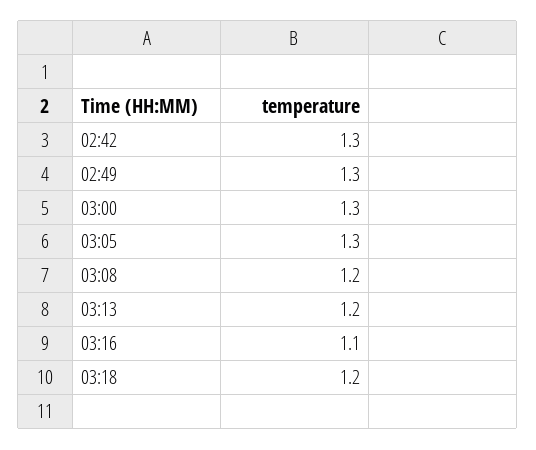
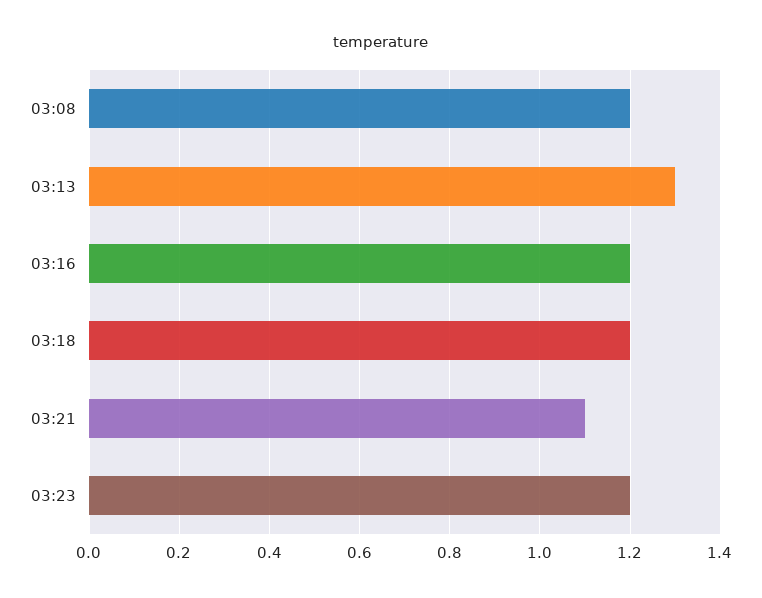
02:42: 1.3 -> none
02:49: 1.3 -> none
03:00: 1.3 -> none
03:05: 1.3 -> none
03:13: 1.2 -> 1.3
03:16: 1.1 -> 1.2
03:21: none -> 1.1
03:23: none -> 1.2

